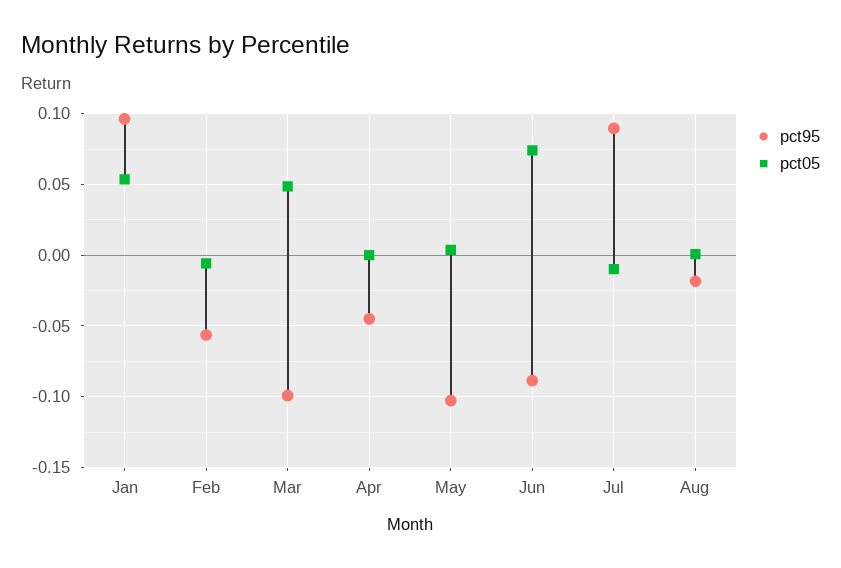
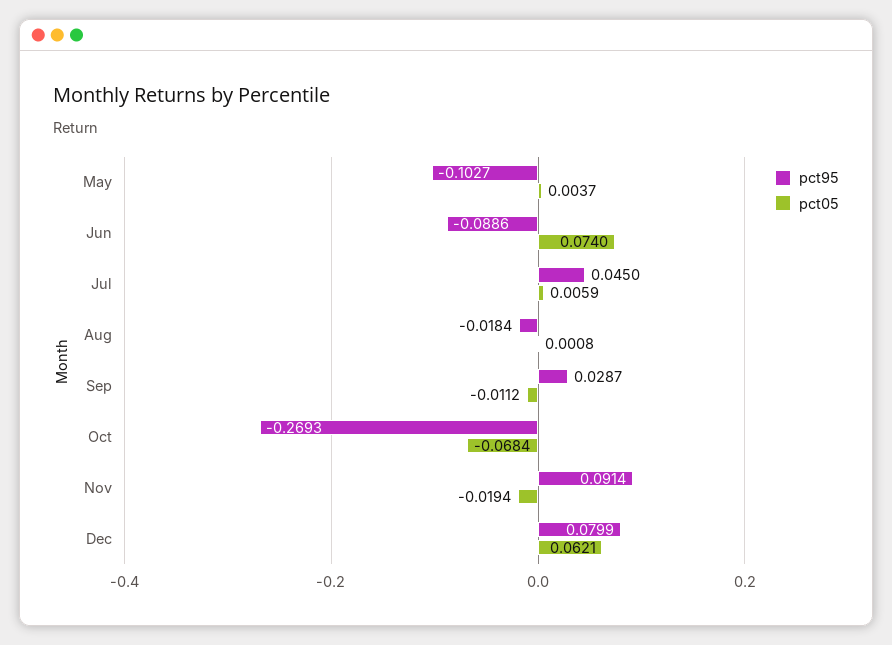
pct95, Jan: 0.095 -> none
pct05, Jan: 0.055 -> none
pct95, Feb: -0.055 -> none
pct05, Feb: -0.005 -> none
pct95, Mar: -0.1 -> none
pct05, Mar: 0.05 -> none
pct95, Apr: -0.045 -> none
pct05, Apr: 0 -> none
pct95, Jul: 0.09 -> 0.045
pct05, Jul: -0.01 -> 0.0059
pct95, Sep: none -> 0.0287
pct05, Sep: none -> -0.0112
pct95, Oct: none -> -0.2693
pct05, Oct: none -> -0.0684
pct95, Nov: none -> 0.0914
pct05, Nov: none -> -0.0194
pct95, Dec: none -> 0.0799
pct05, Dec: none -> 0.0621

